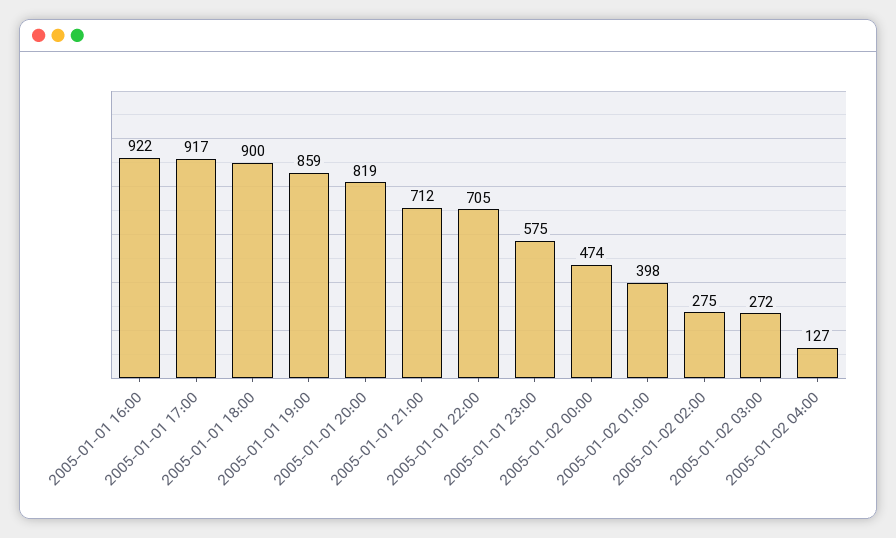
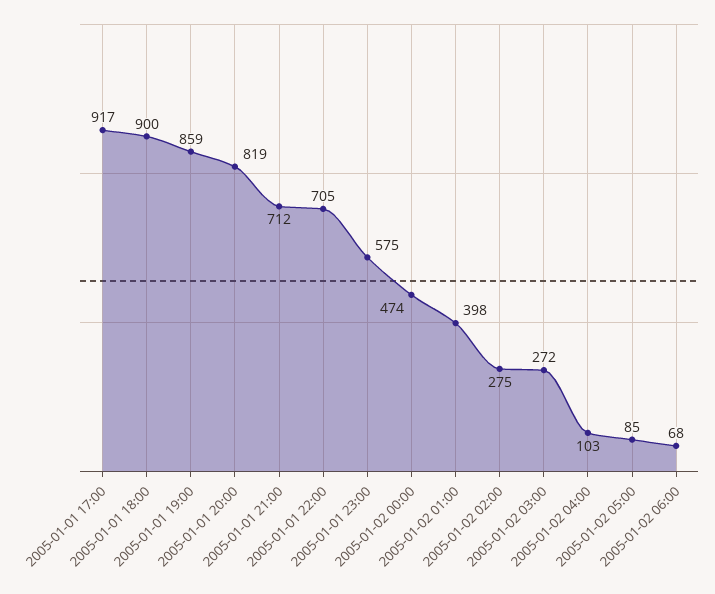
2005-01-01 16:00: 922 -> none
2005-01-02 04:00: 127 -> 103
2005-01-02 05:00: none -> 85
2005-01-02 06:00: none -> 68

